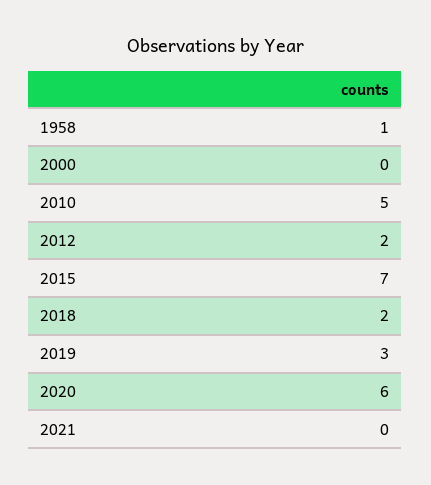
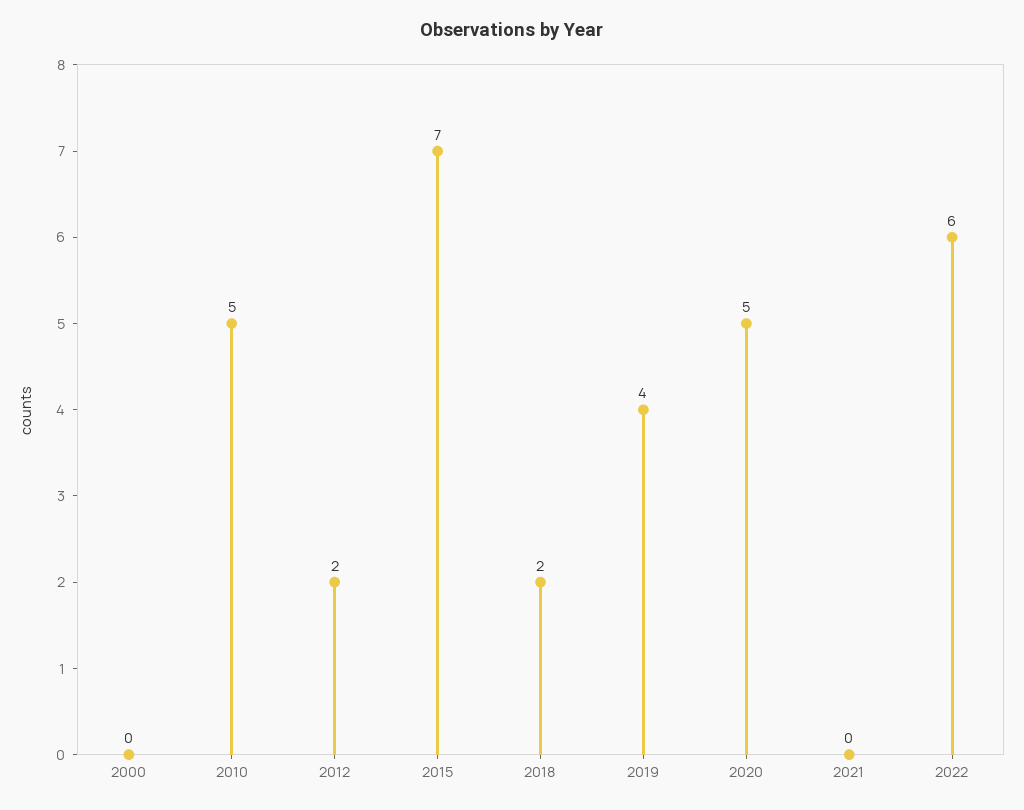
1958: 1 -> none
2019: 3 -> 4
2020: 6 -> 5
2022: none -> 6

